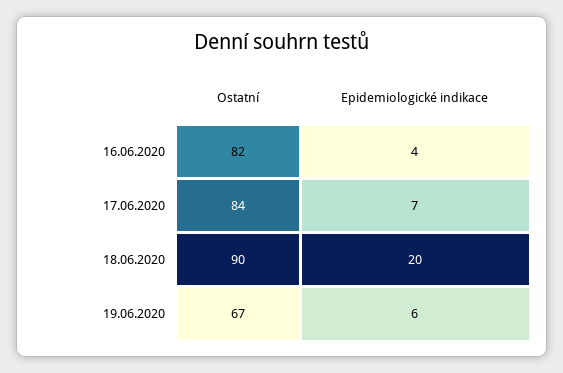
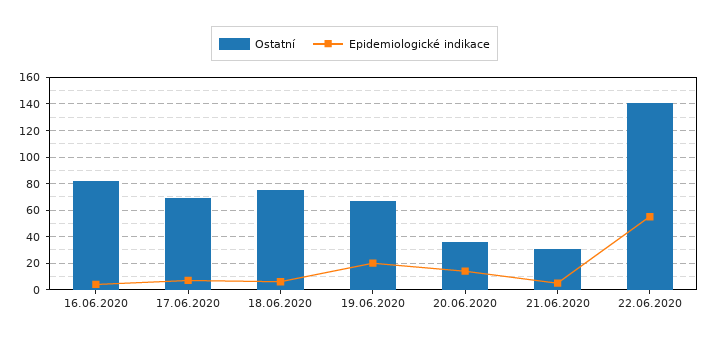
Ostatní, 17.06.2020: 84 -> 70
Ostatní, 18.06.2020: 90 -> 75
Epidemiologické indikace, 18.06.2020: 20 -> 5
Epidemiologické indikace, 19.06.2020: 6 -> 20
Ostatní, 20.06.2020: none -> 35
Epidemiologické indikace, 20.06.2020: none -> 15
Ostatní, 21.06.2020: none -> 30
Epidemiologické indikace, 21.06.2020: none -> 5
Ostatní, 22.06.2020: none -> 140
Epidemiologické indikace, 22.06.2020: none -> 55

